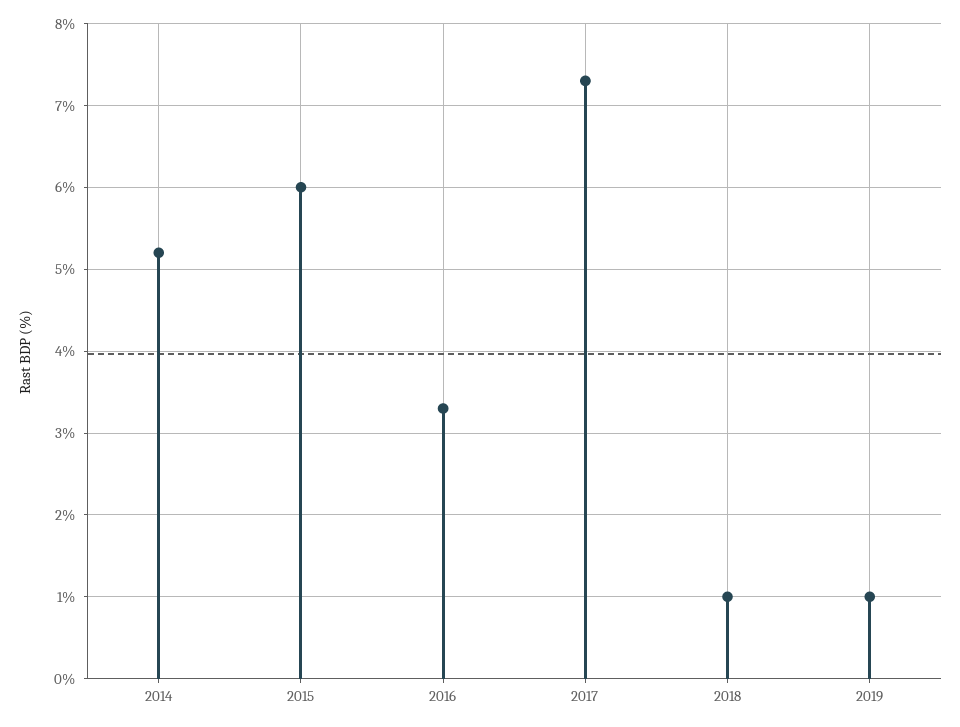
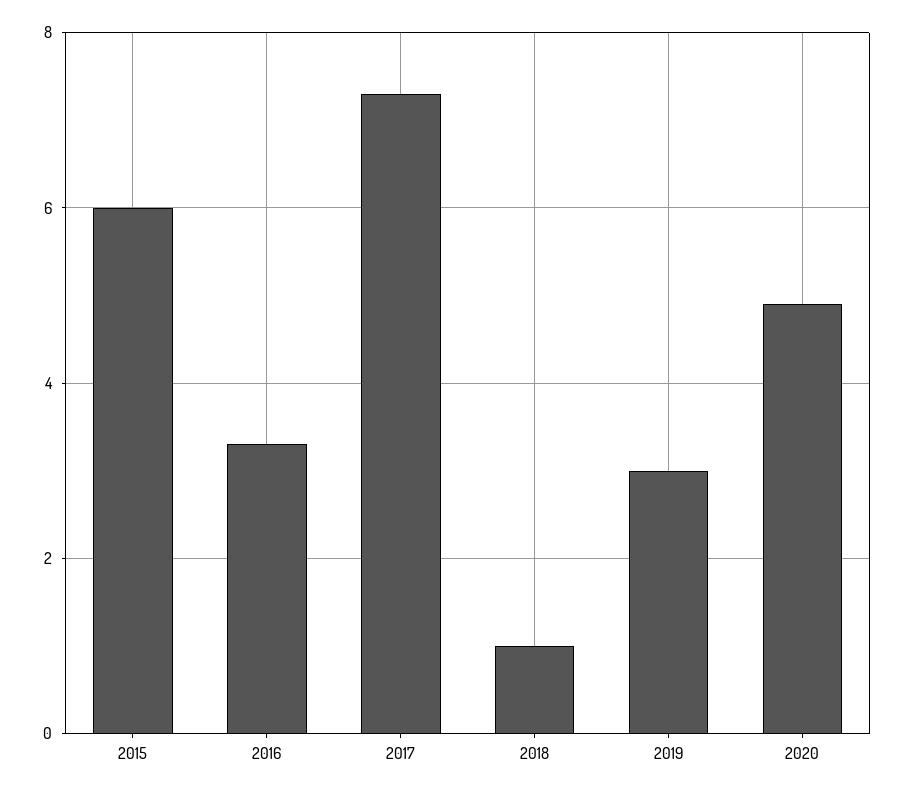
2014: 5.2 -> none
2019: 1 -> 3
2020: none -> 5

